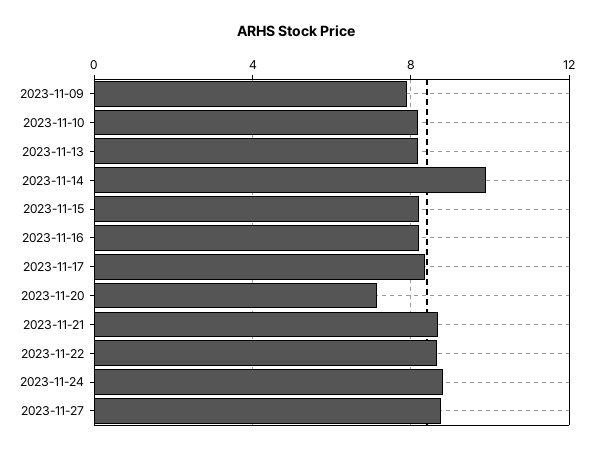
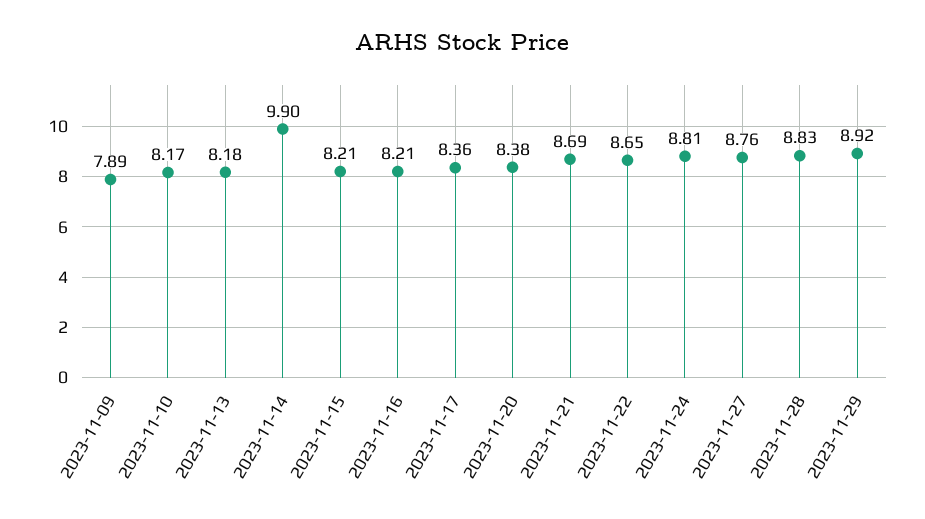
2023-11-20: 7 -> 8.38
2023-11-28: none -> 8.83
2023-11-29: none -> 8.92

